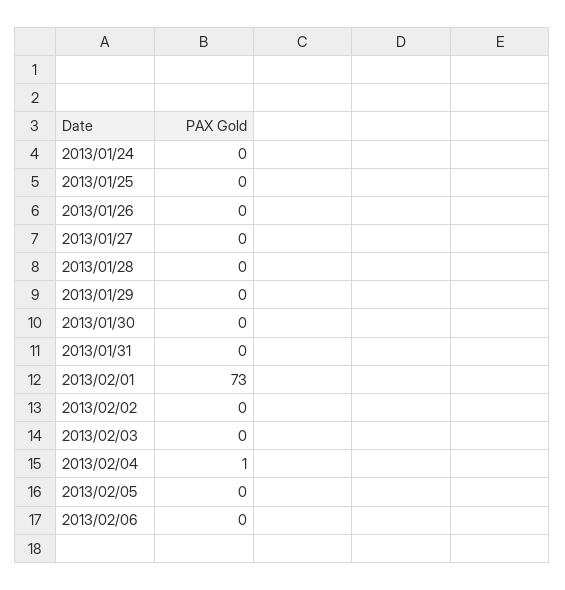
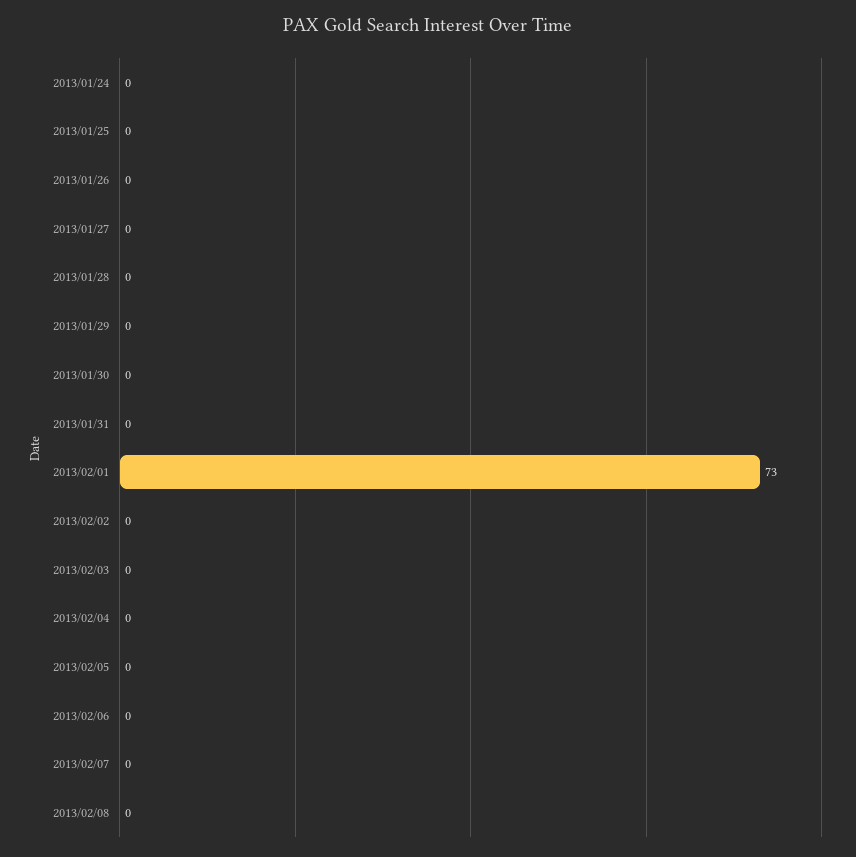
2013/02/04: 1 -> 0
2013/02/07: none -> 0
2013/02/08: none -> 0

